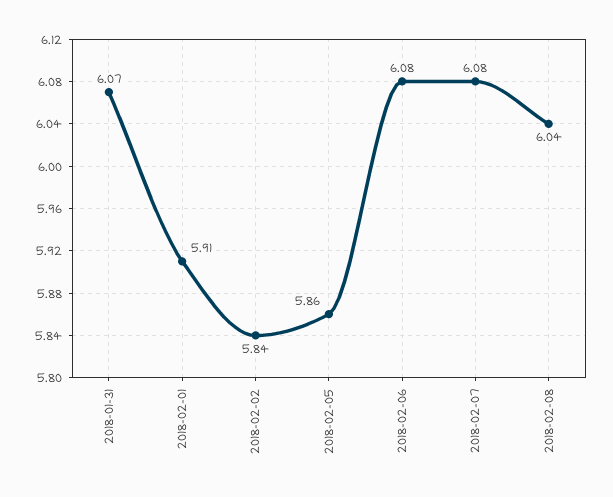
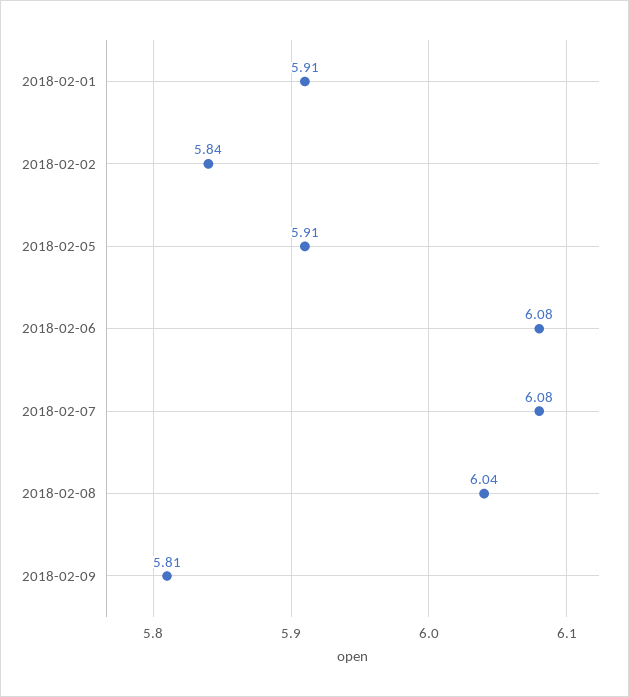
2018-01-31: 6.07 -> none
2018-02-05: 5.86 -> 5.91
2018-02-09: none -> 5.81

